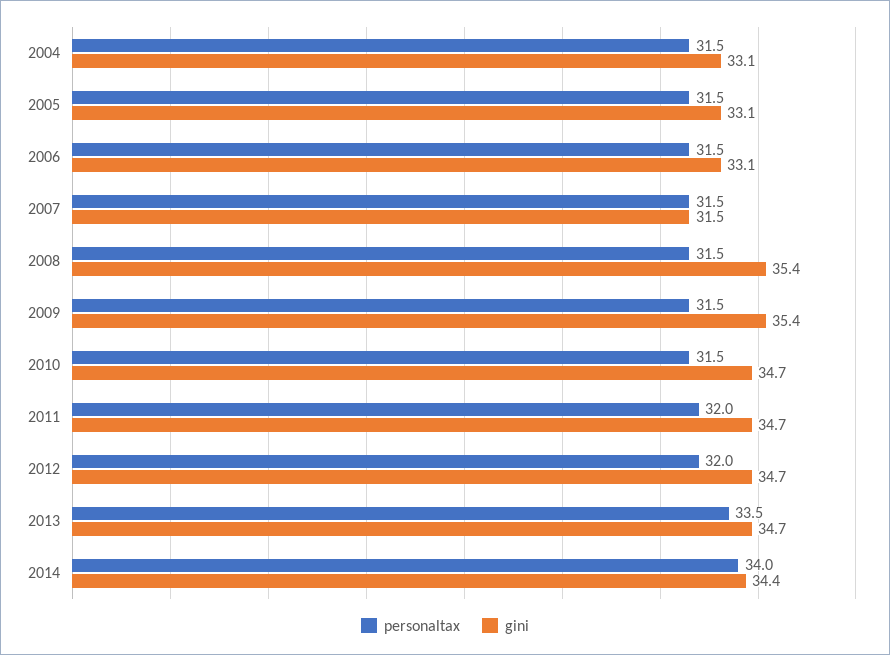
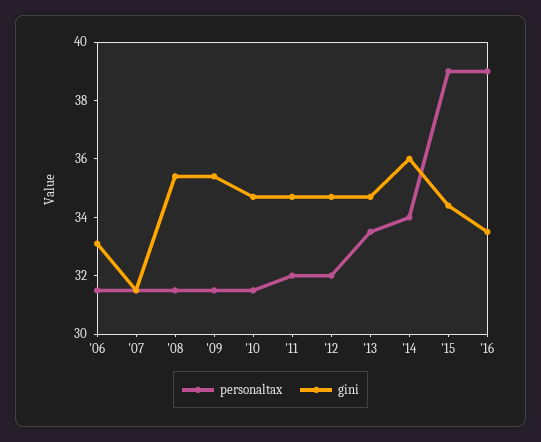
personaltax, 2004: 31.5 -> none
gini, 2004: 33.1 -> none
personaltax, 2005: 31.5 -> none
gini, 2005: 33.1 -> none
gini, 2014: 34.4 -> 36
personaltax, '15: none -> 39
gini, '15: none -> 34.5
personaltax, '16: none -> 39
gini, '16: none -> 33.5

